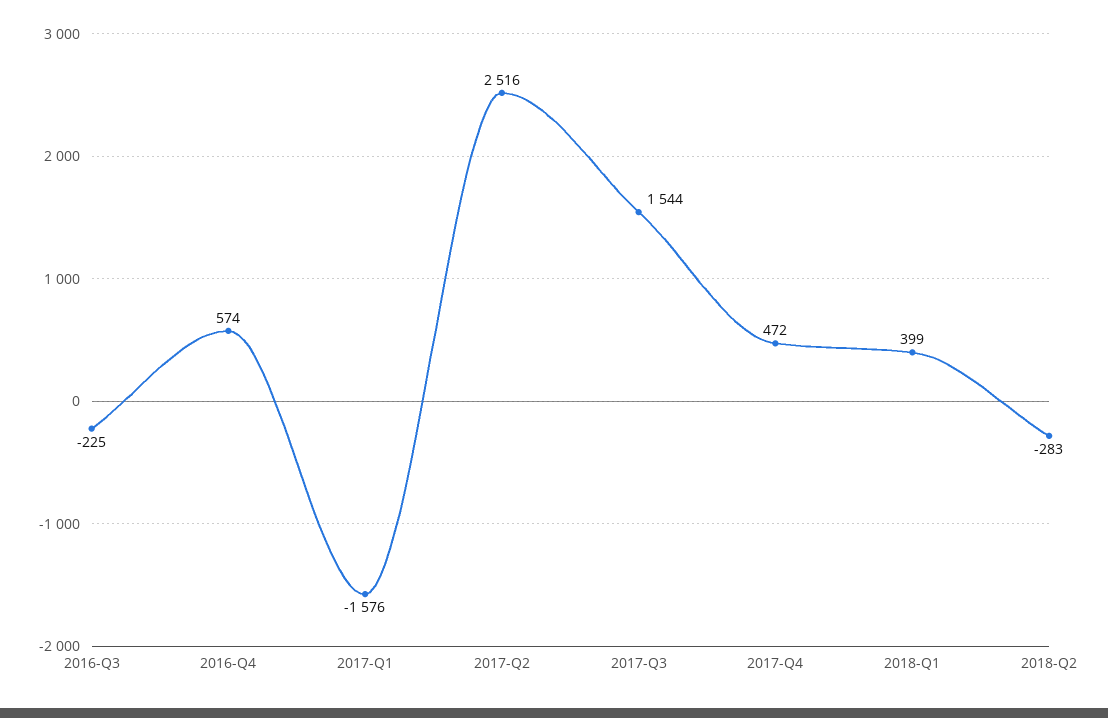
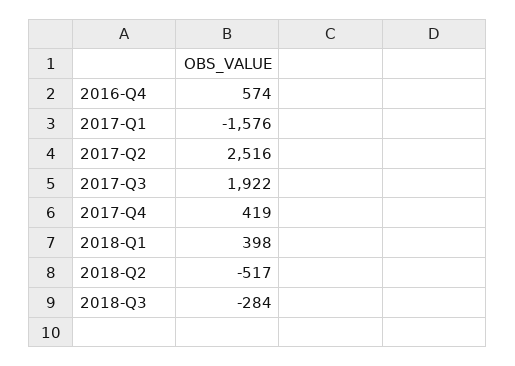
2016-Q3: -225 -> none
2017-Q3: 1544 -> 1922
2017-Q4: 472 -> 419
2018-Q1: 399 -> 398
2018-Q2: -283 -> -517
2018-Q3: none -> -284

